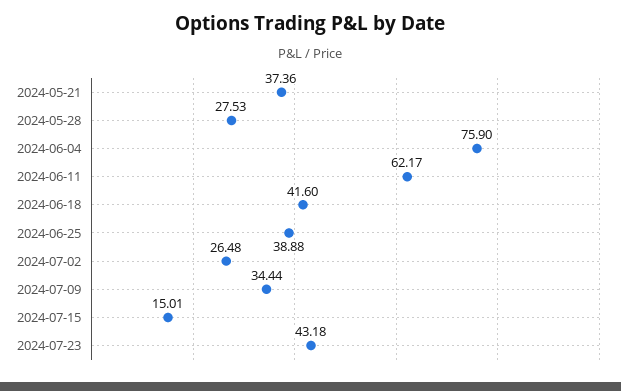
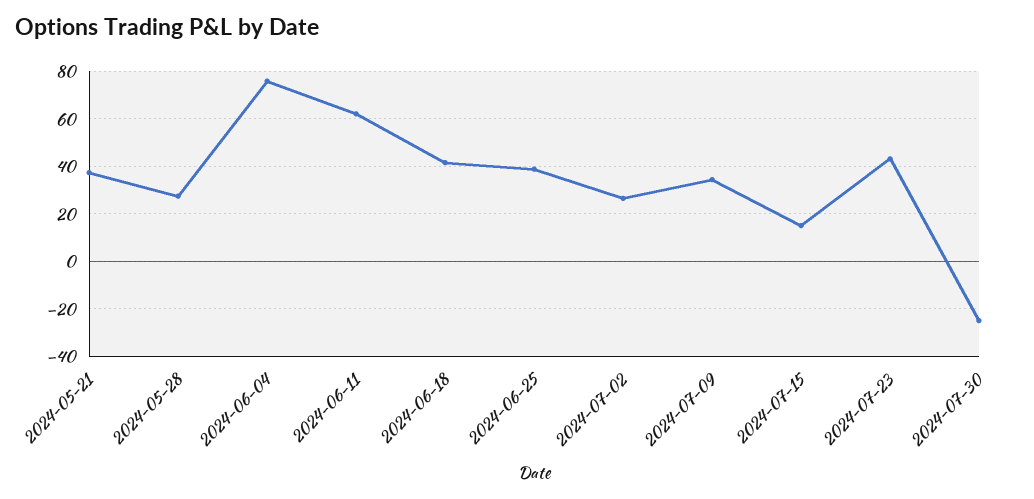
2024-07-30: none -> -25

